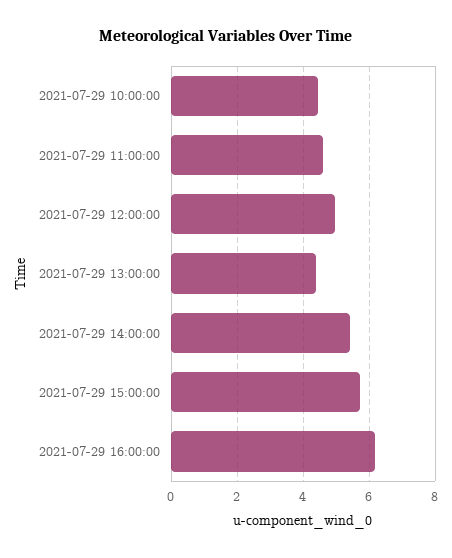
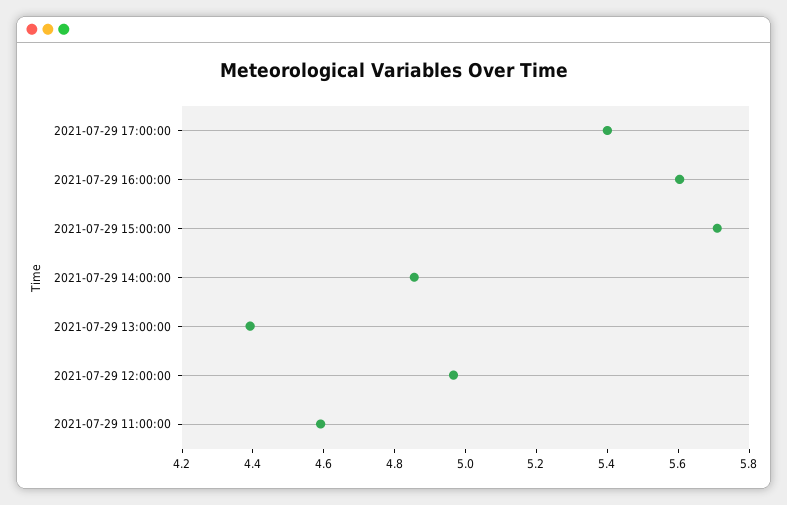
2021-07-29 10:00:00: 4.4 -> none
2021-07-29 14:00:00: 5.4 -> 4.85
2021-07-29 16:00:00: 6.2 -> 5.6
2021-07-29 17:00:00: none -> 5.4

